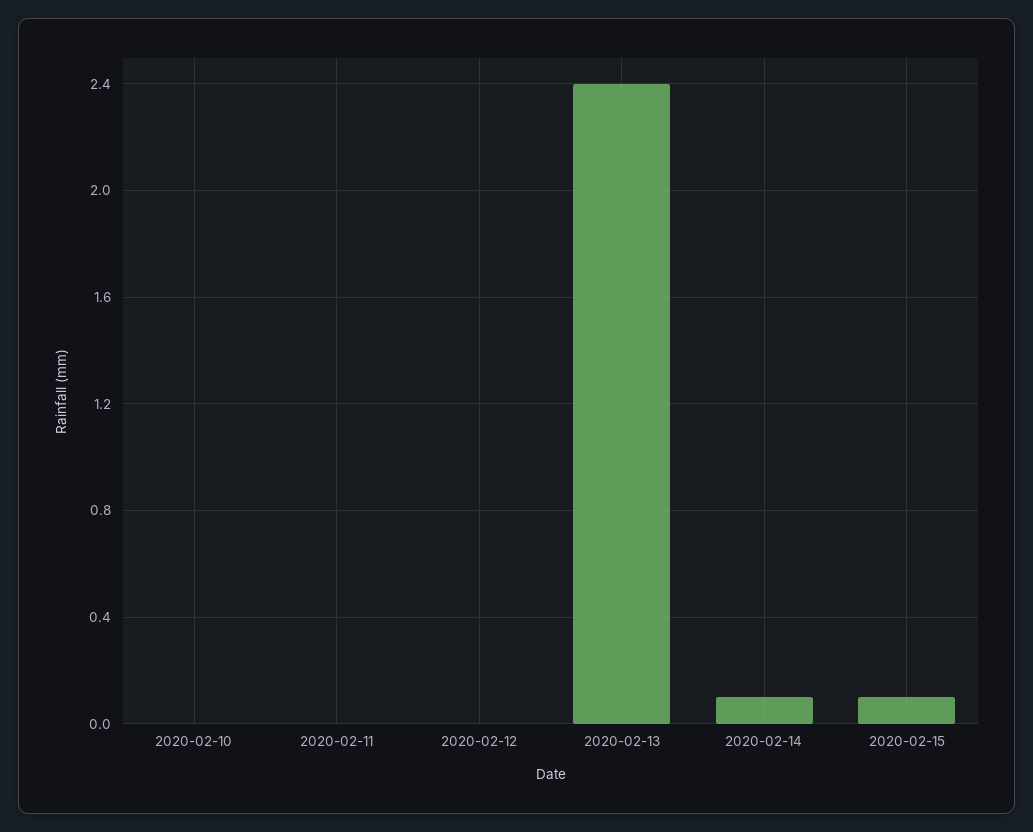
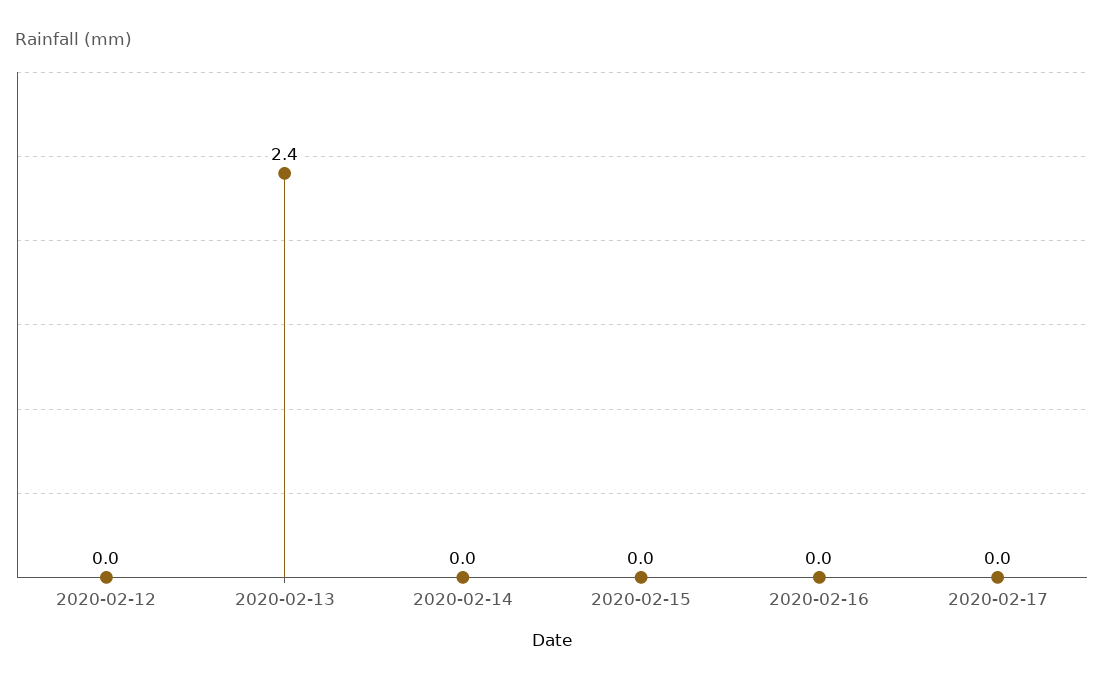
2020-02-10: 0 -> none
2020-02-11: 0 -> none
2020-02-14: 0.1 -> 0
2020-02-15: 0.1 -> 0
2020-02-16: none -> 0
2020-02-17: none -> 0

